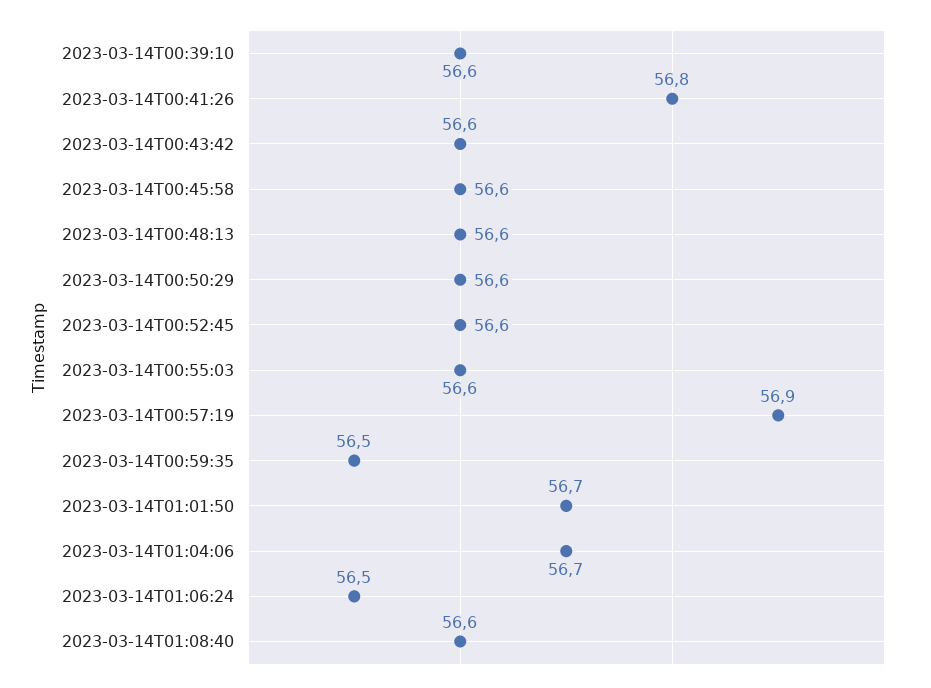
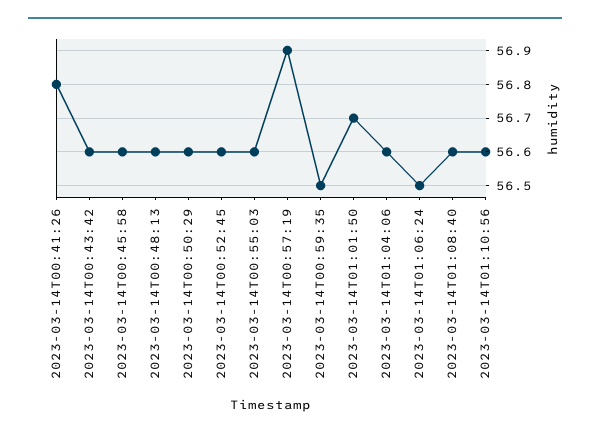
2023-03-14T00:39:10: 56.6 -> none
2023-03-14T01:04:06: 56.7 -> 56.6
2023-03-14T01:10:56: none -> 56.6

